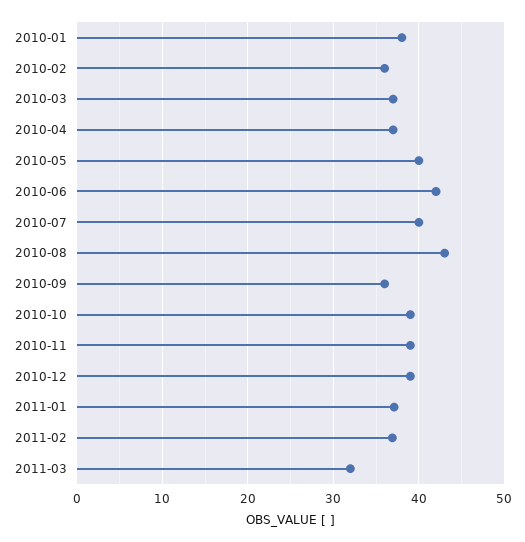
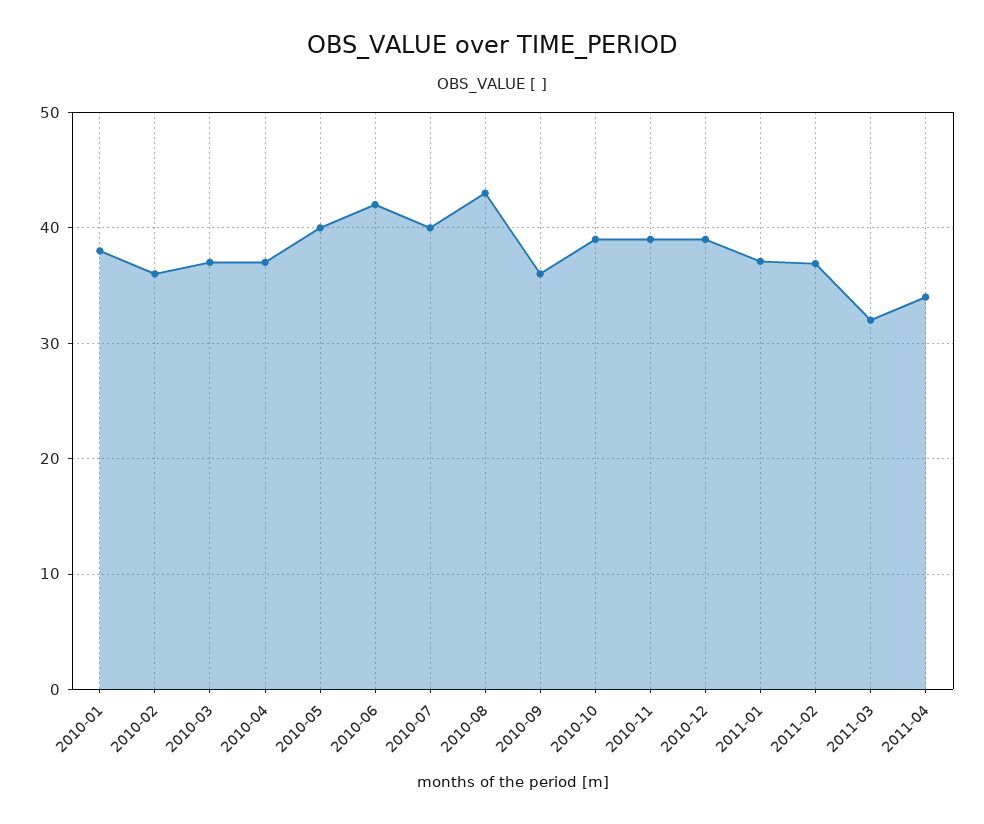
2011-04: none -> 34

